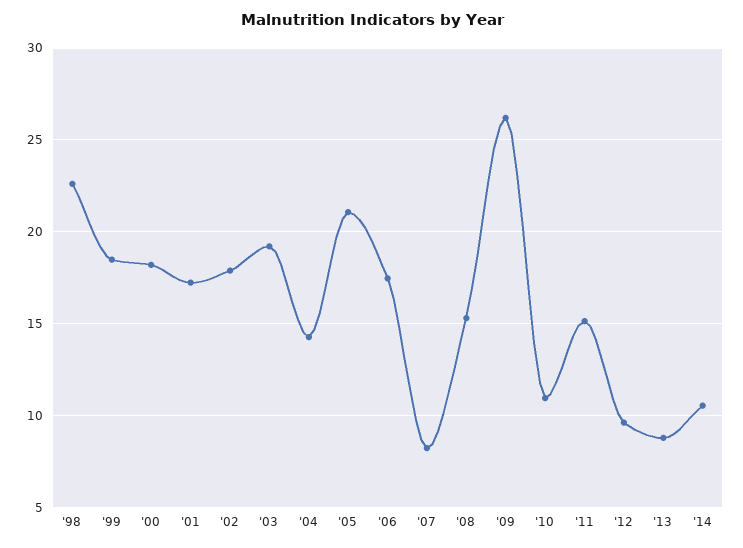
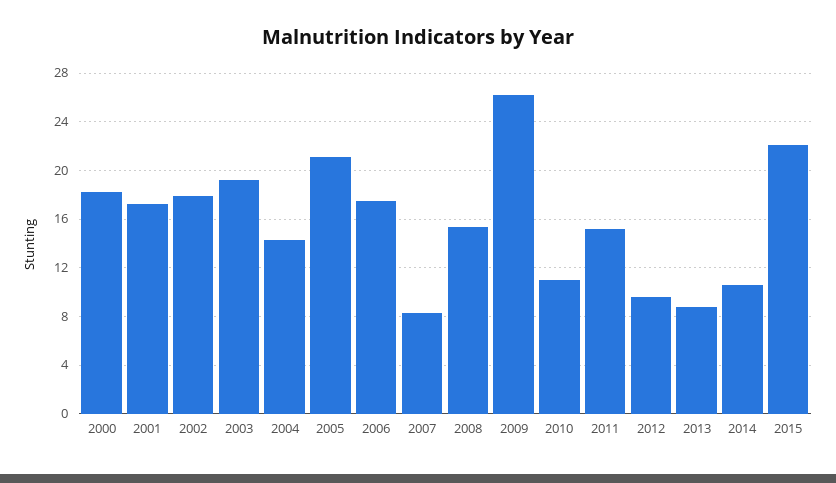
'98: 22.5 -> none
'99: 18.5 -> none
2015: none -> 22

